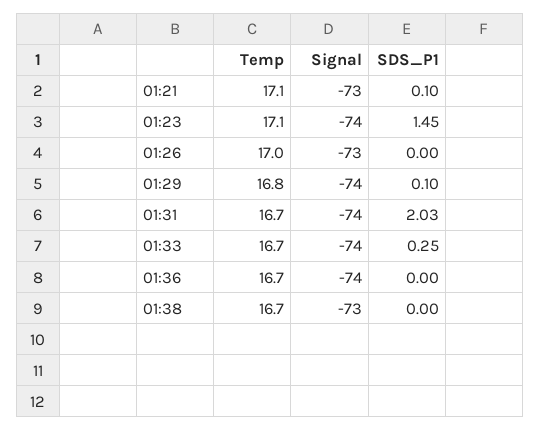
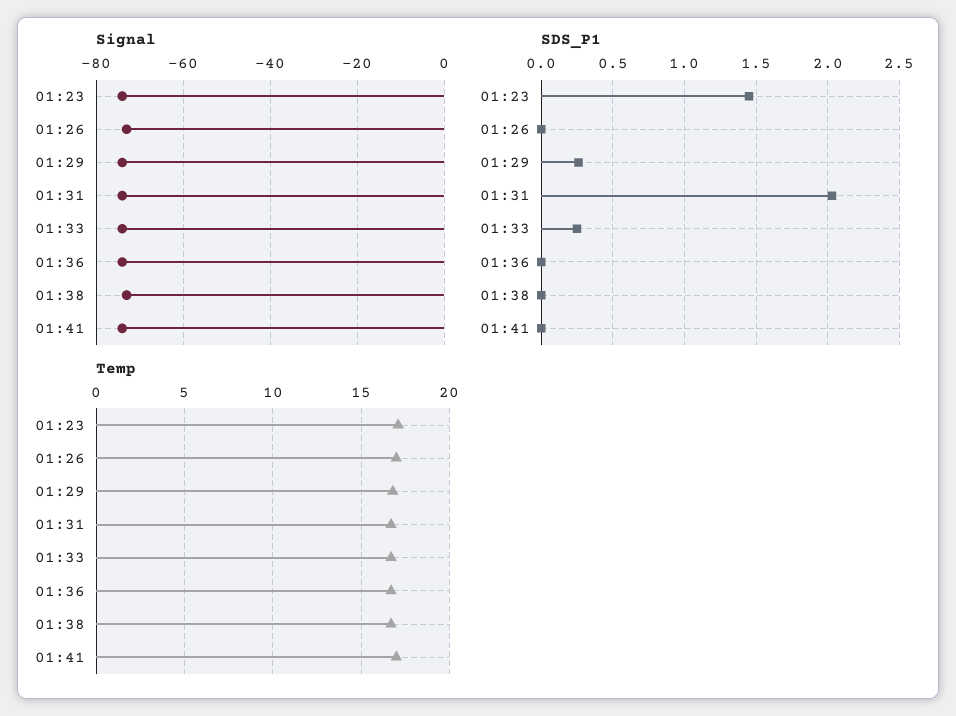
Temp, 01:21: 17.1 -> none
Signal, 01:21: -73 -> none
SDS_P1, 01:21: 0.1 -> none
SDS_P1, 01:29: 0.1 -> 0.25
Signal, 01:41: none -> -75
SDS_P1, 01:41: none -> 0
Temp, 01:41: none -> 17

